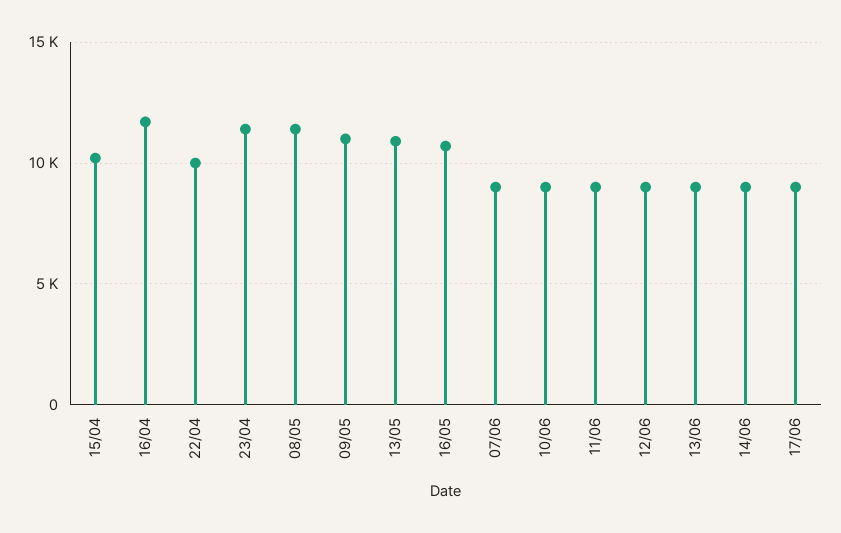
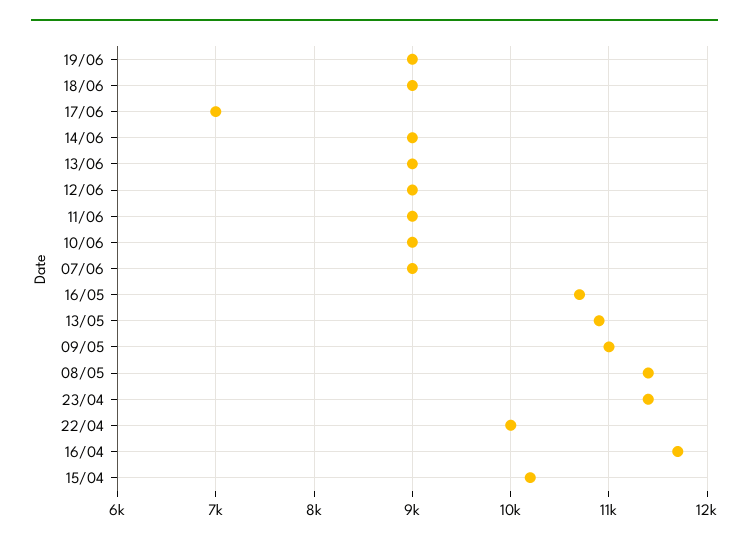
17/06: 9000 -> 7000
19/06: none -> 9000
18/06: none -> 9000

